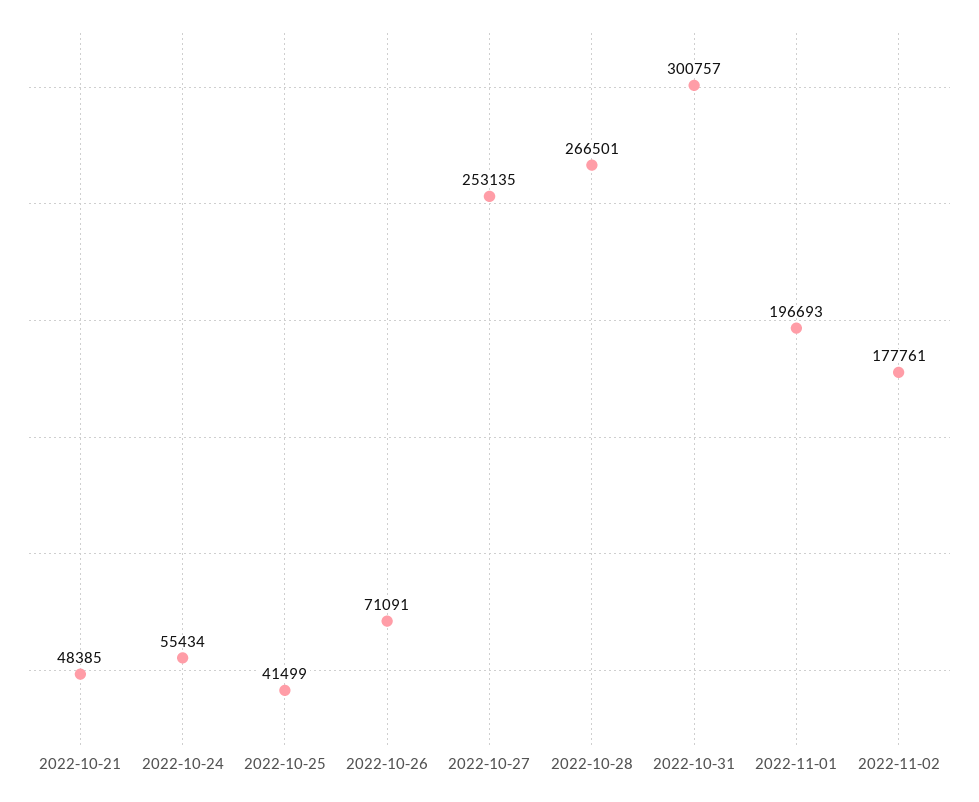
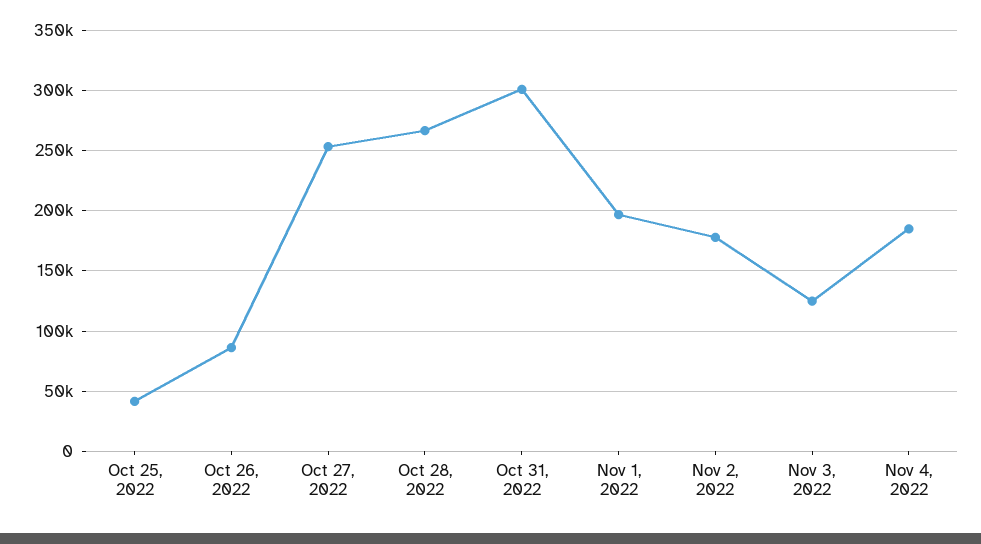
2022-10-21: 48385 -> none
2022-10-24: 55434 -> none
2022-10-26: 71091 -> 85000
Nov 3, 2022: none -> 125000
Nov 4, 2022: none -> 185000

